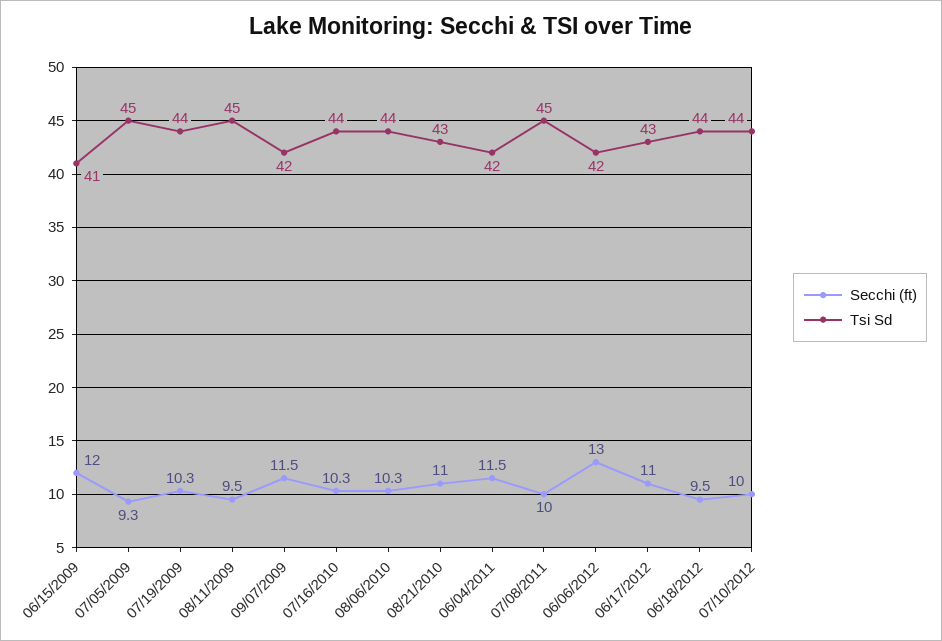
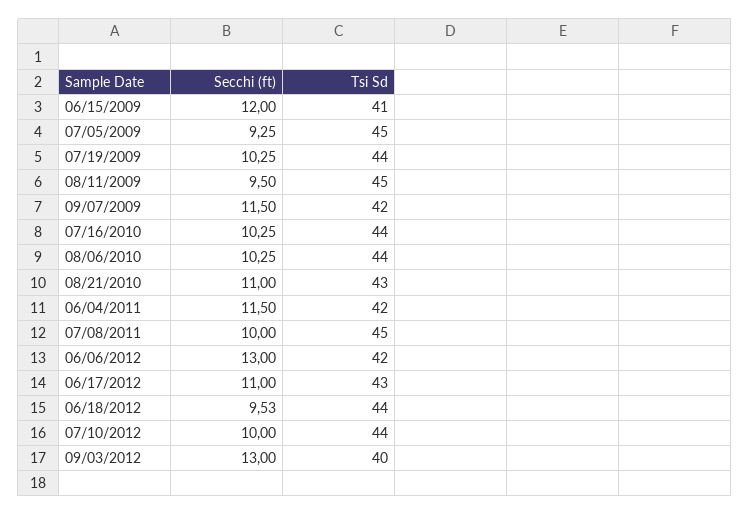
Secchi (ft), 09/03/2012: none -> 13
Tsi Sd, 09/03/2012: none -> 40

